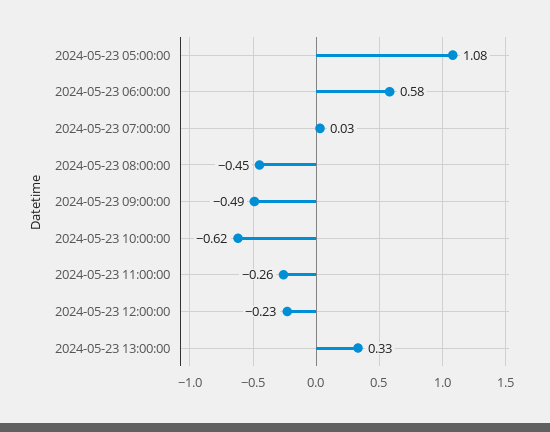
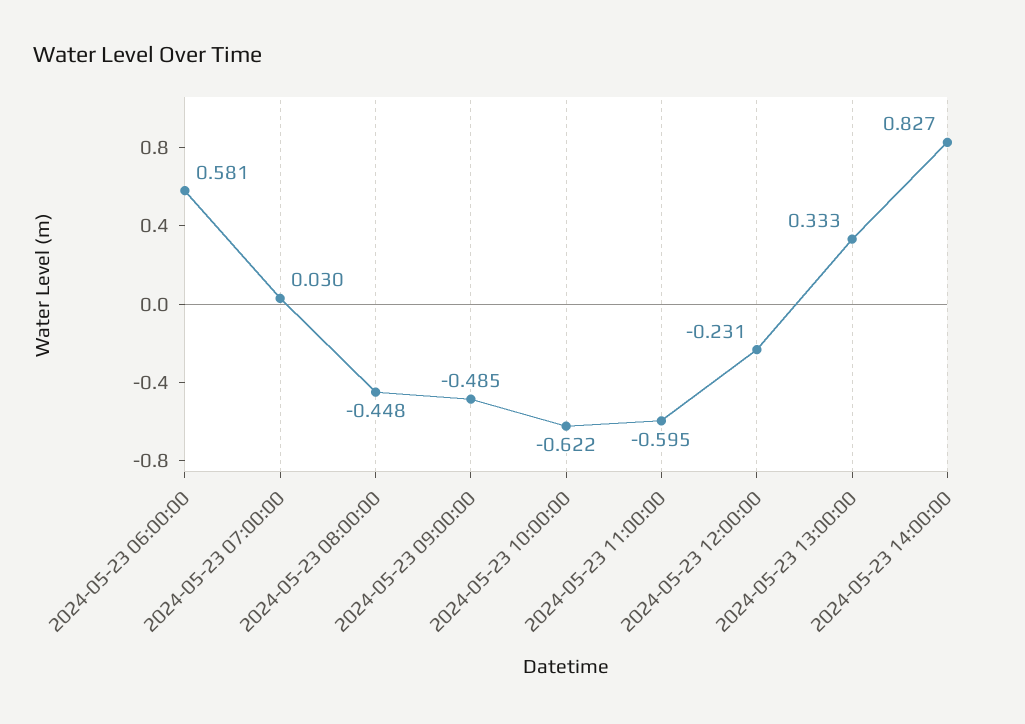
2024-05-23 05:00:00: 1.08 -> none
2024-05-23 11:00:00: -0.26 -> -0.595
2024-05-23 14:00:00: none -> 0.827

